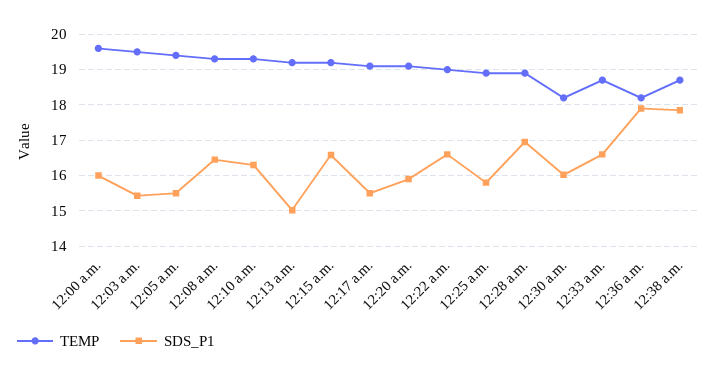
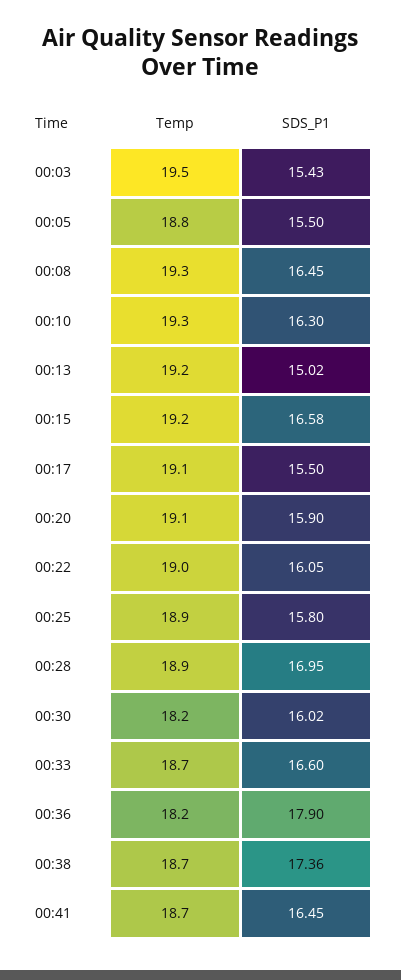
TEMP, 12:00 a.m.: 19.6 -> none
SDS_P1, 12:00 a.m.: 16 -> none
TEMP, 12:05 a.m.: 19.4 -> 18.8
SDS_P1, 12:22 a.m.: 16.6 -> 16.05
SDS_P1, 12:38 a.m.: 17.8 -> 17.36
TEMP, 00:41: none -> 18.7
SDS_P1, 00:41: none -> 16.45

